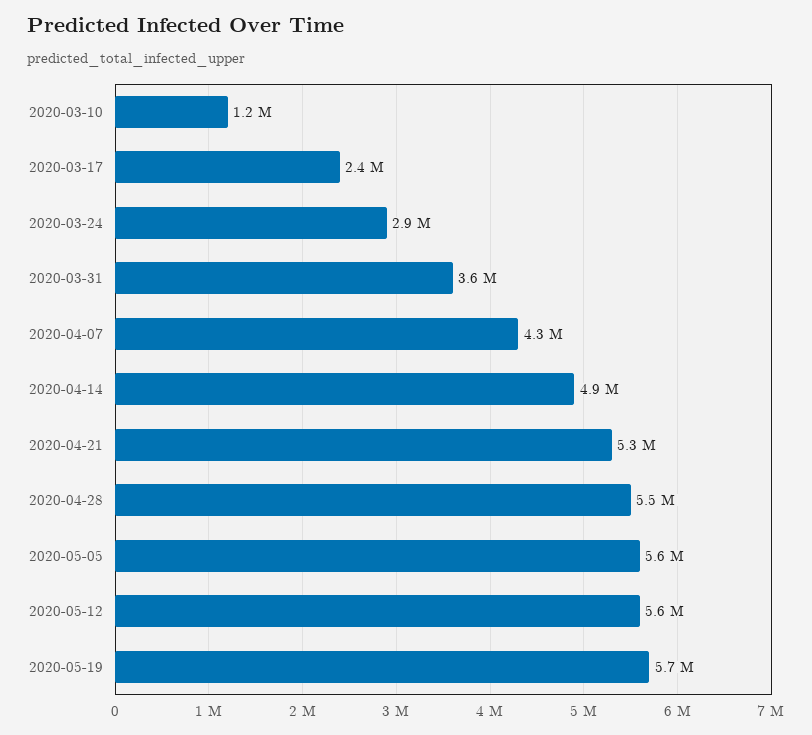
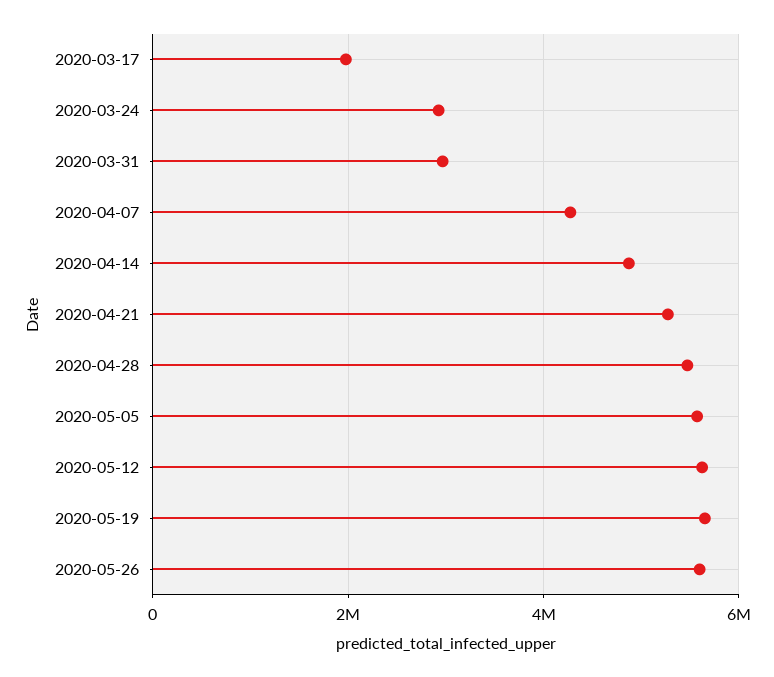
2020-03-10: 1200000 -> none
2020-03-17: 2400000 -> 2000000
2020-03-31: 3600000 -> 3000000
2020-05-26: none -> 5600000

